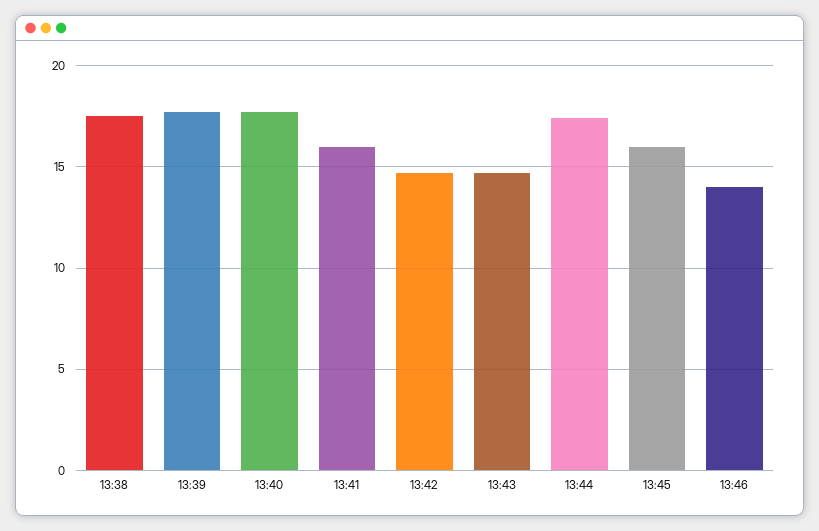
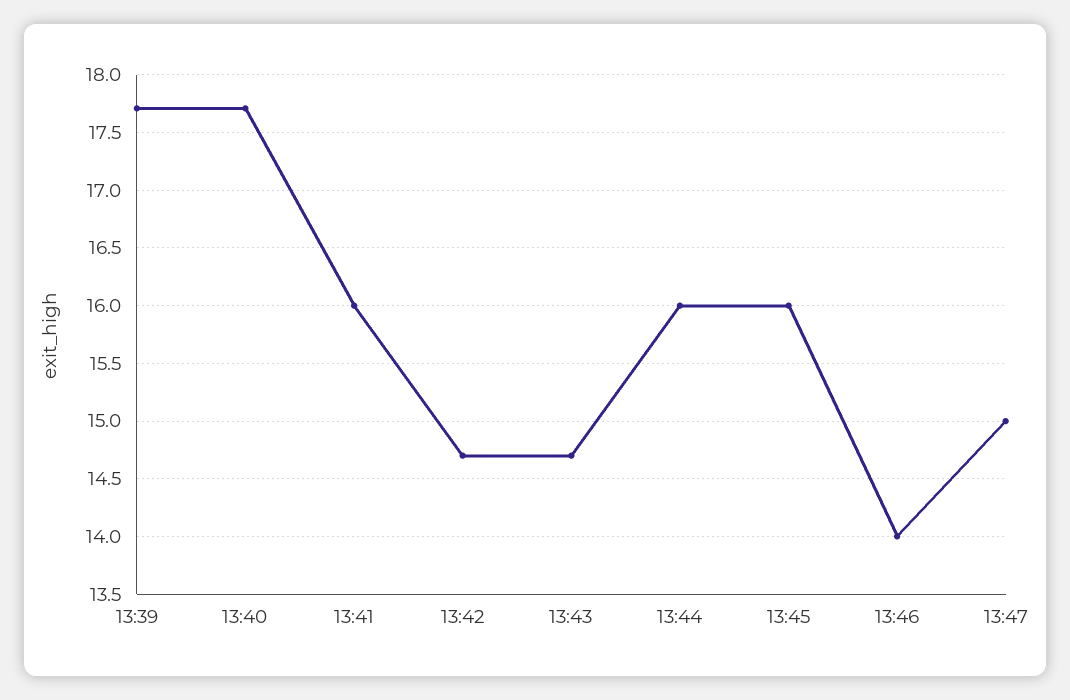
13:38: 17.5 -> none
13:44: 17.5 -> 16
13:47: none -> 15

